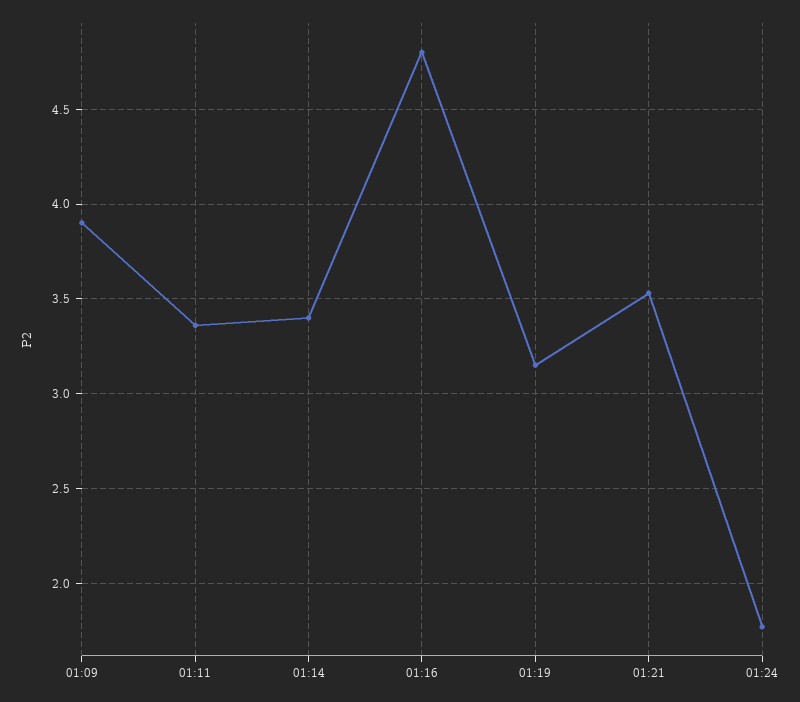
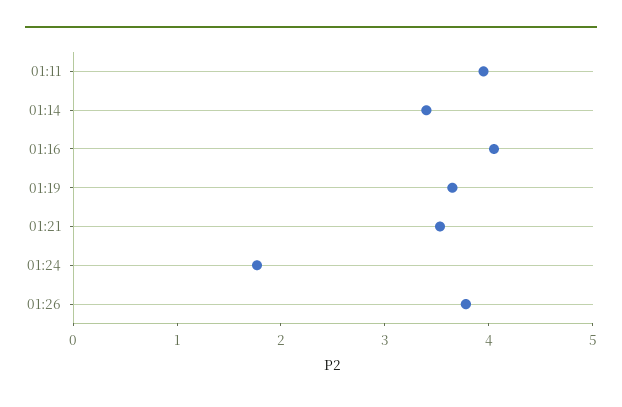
01:09: 3.9 -> none
01:11: 3.35 -> 4
01:16: 4.8 -> 4
01:19: 3.15 -> 3.6
01:26: none -> 3.8

